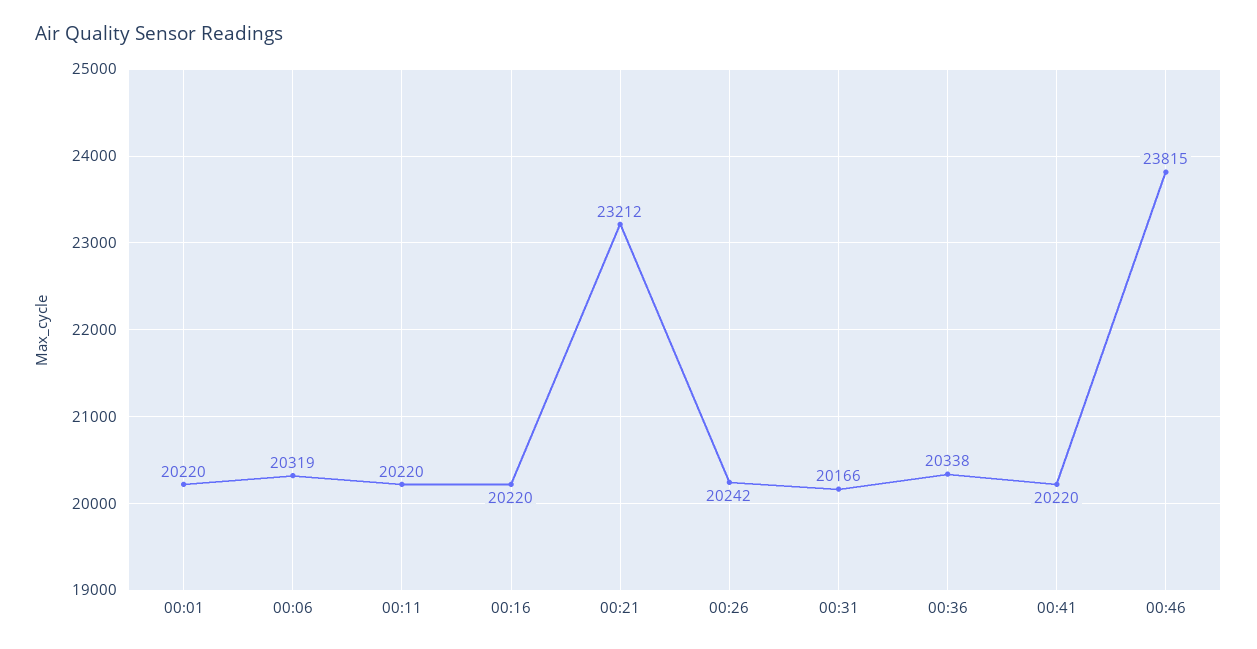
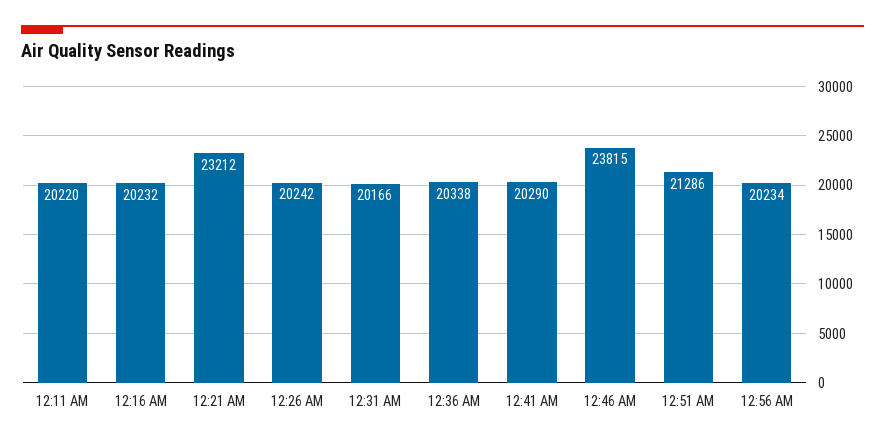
00:01: 20220 -> none
00:06: 20319 -> none
00:16: 20220 -> 20232
00:41: 20220 -> 20290
12:51 AM: none -> 21286
12:56 AM: none -> 20234

